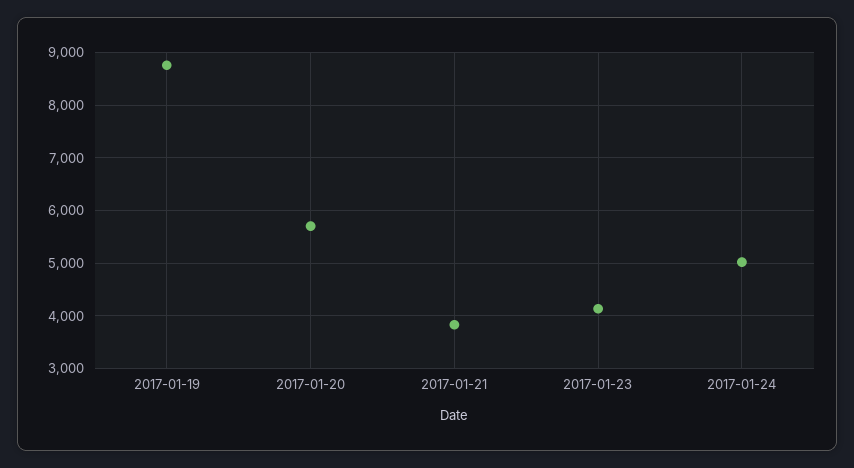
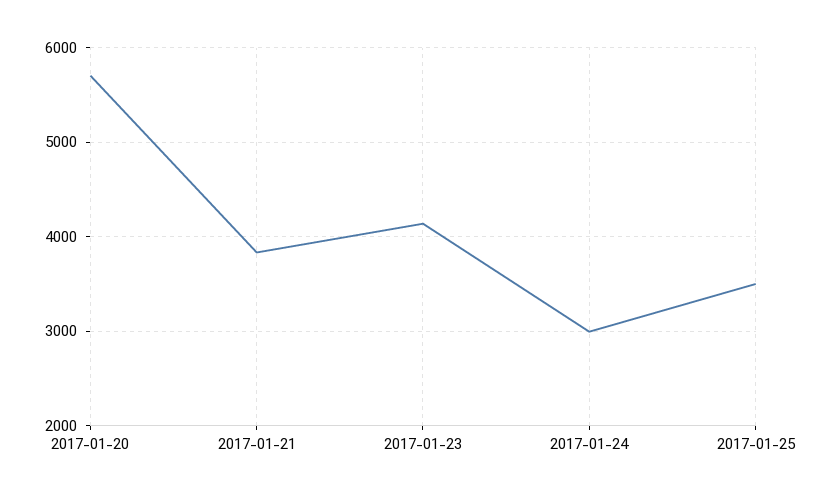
2017-01-19: 8800 -> none
2017-01-24: 5000 -> 3000
2017-01-25: none -> 3500

